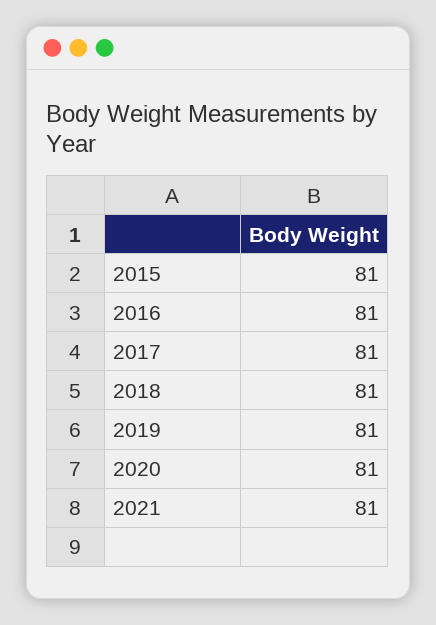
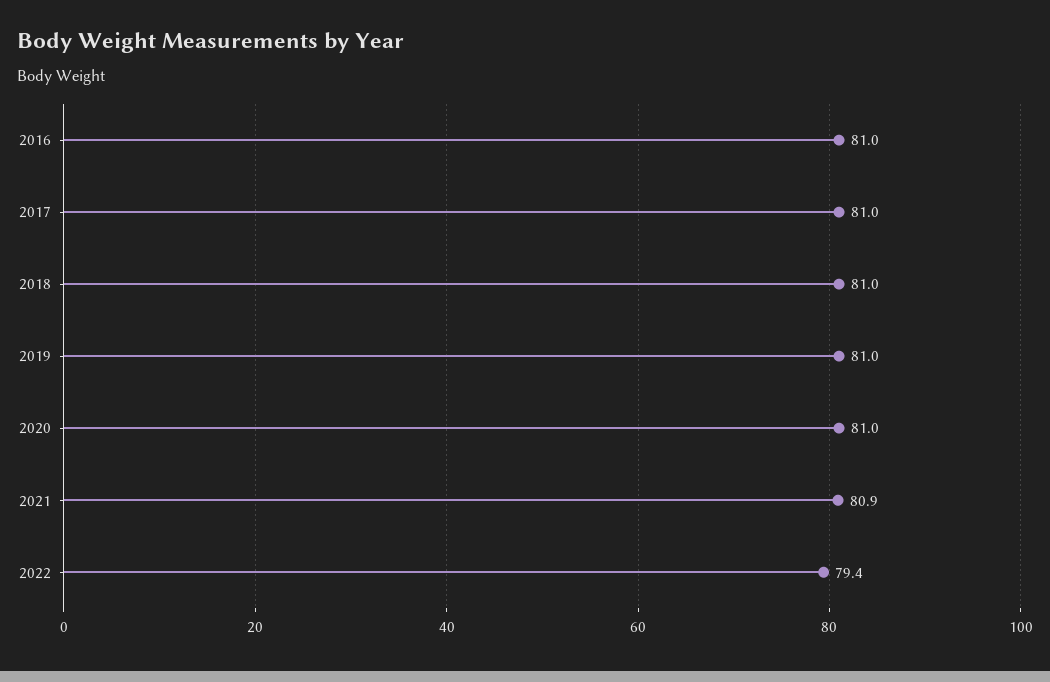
2015: 81 -> none
2021: 81 -> 80.9
2022: none -> 79.4

